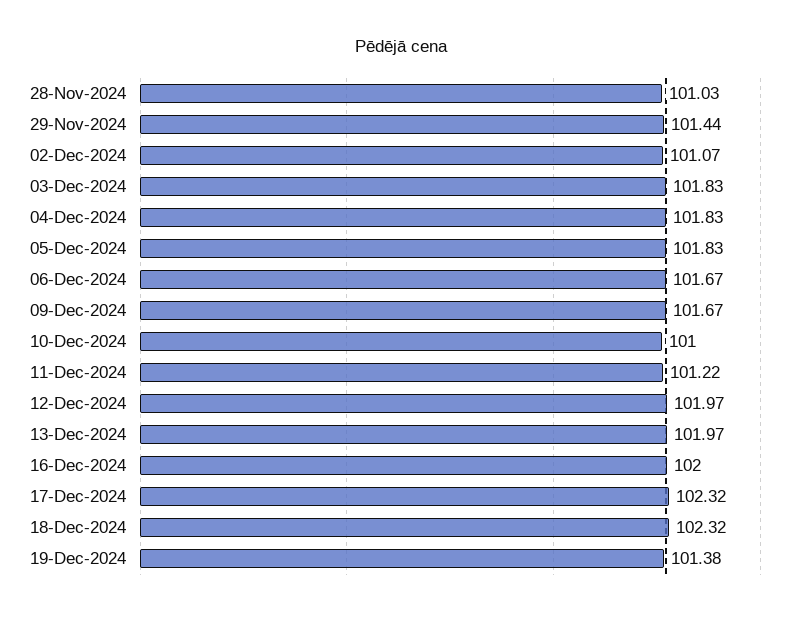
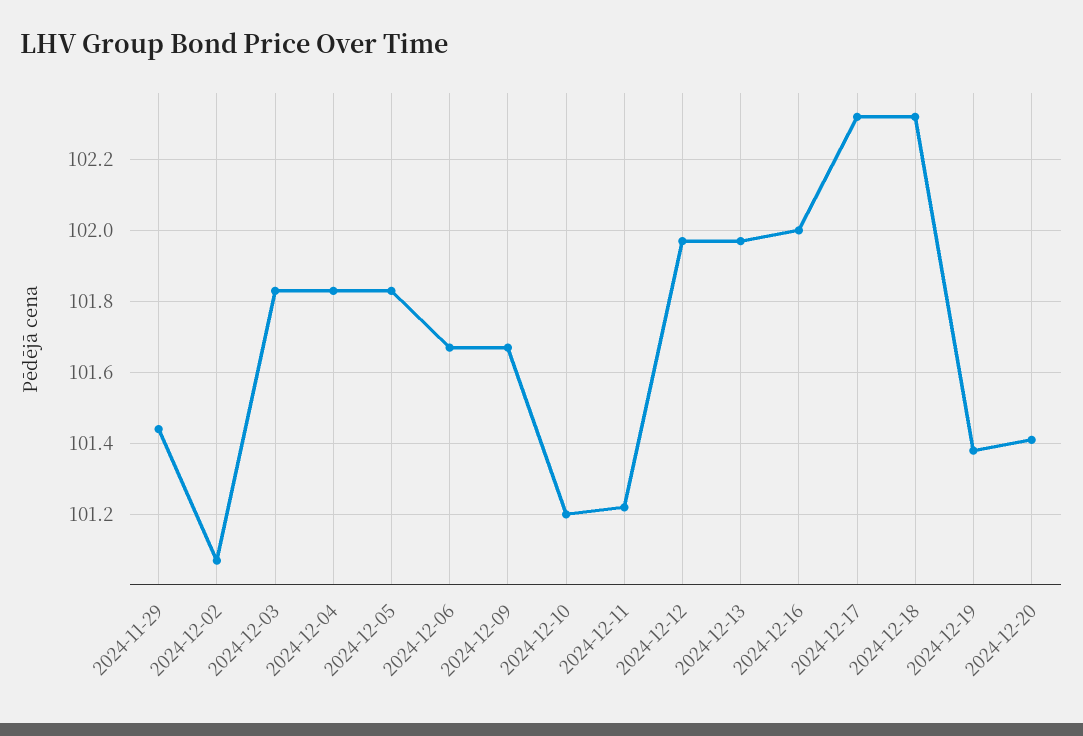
28-Nov-2024: 101.03 -> none
10-Dec-2024: 101 -> 101.2
2024-12-20: none -> 101.4

